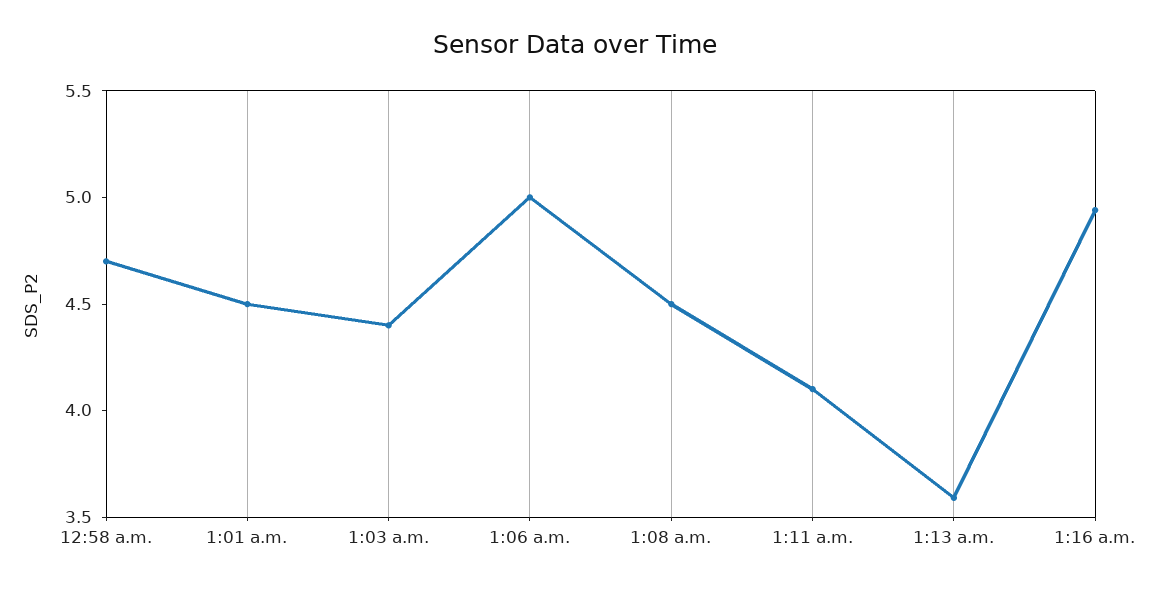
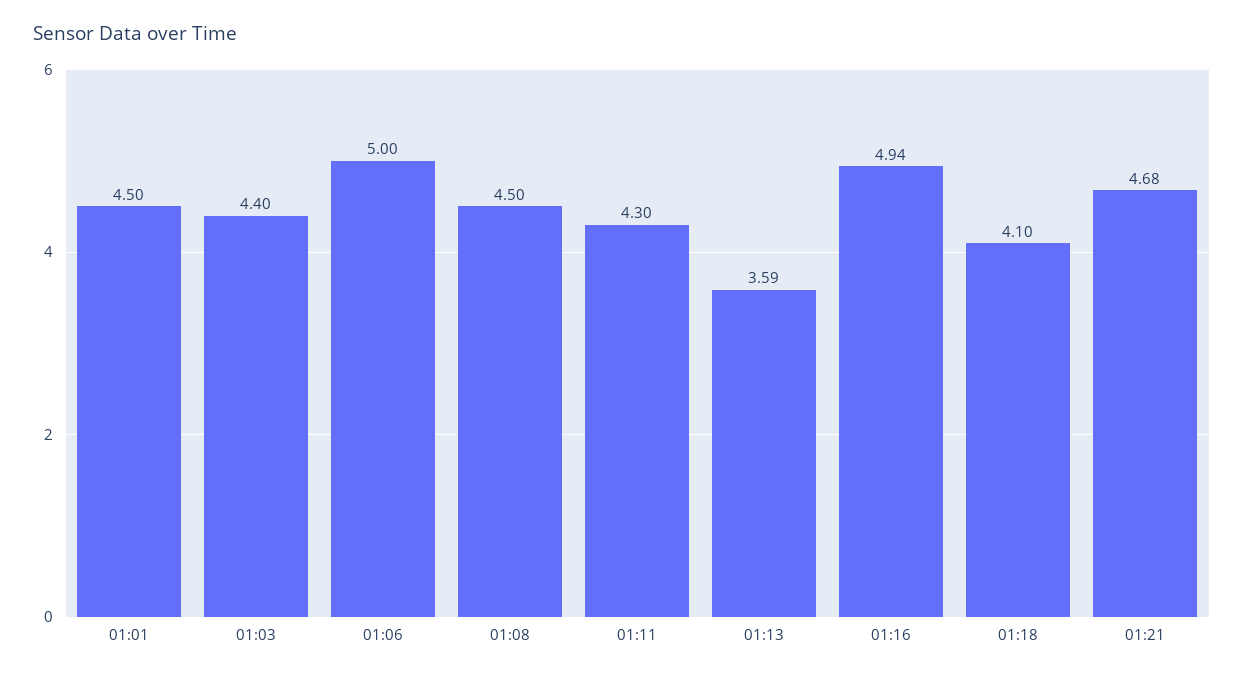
12:58 a.m.: 4.7 -> none
1:11 a.m.: 4.1 -> 4.3
01:18: none -> 4.1
01:21: none -> 4.68

